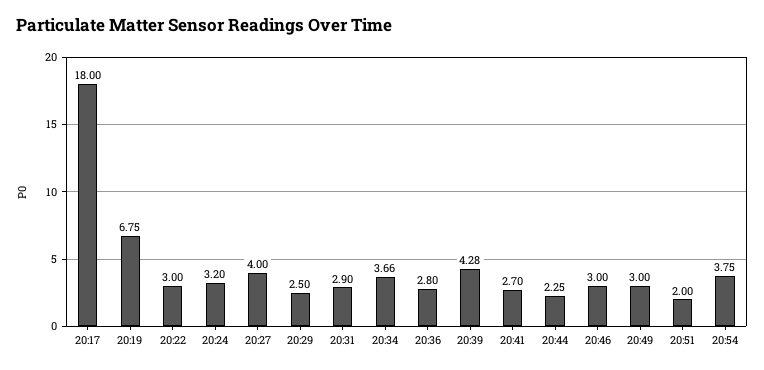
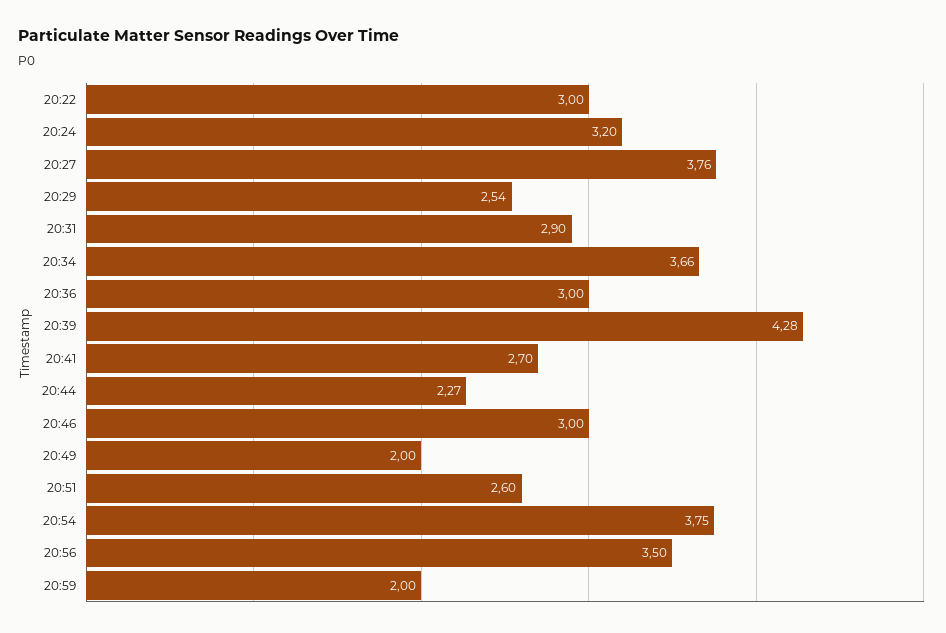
20:17: 18 -> none
20:19: 6.75 -> none
20:27: 4 -> 3.76
20:29: 2.5 -> 2.54
20:36: 2.8 -> 3
20:44: 2.25 -> 2.27
20:49: 3 -> 2
20:51: 2 -> 2.6
20:56: none -> 3.5
20:59: none -> 2

